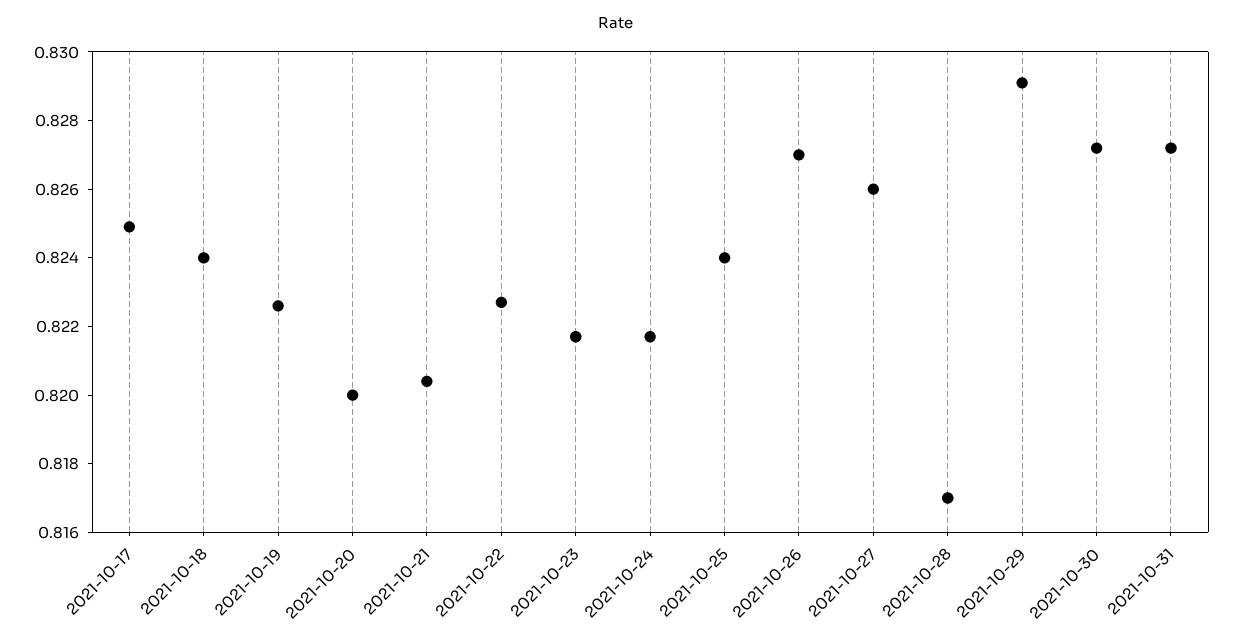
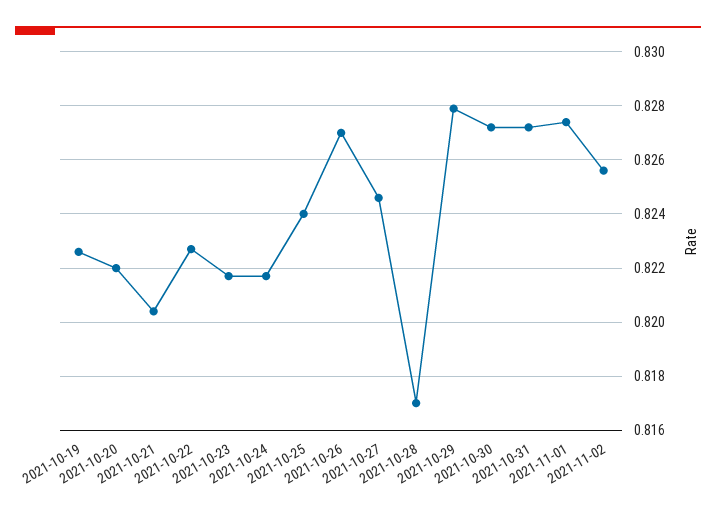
2021-10-17: 0.825 -> none
2021-10-18: 0.824 -> none
2021-10-20: 0.82 -> 0.822
2021-10-27: 0.826 -> 0.8245
2021-10-29: 0.829 -> 0.828
2021-11-01: none -> 0.8275
2021-11-02: none -> 0.8255

